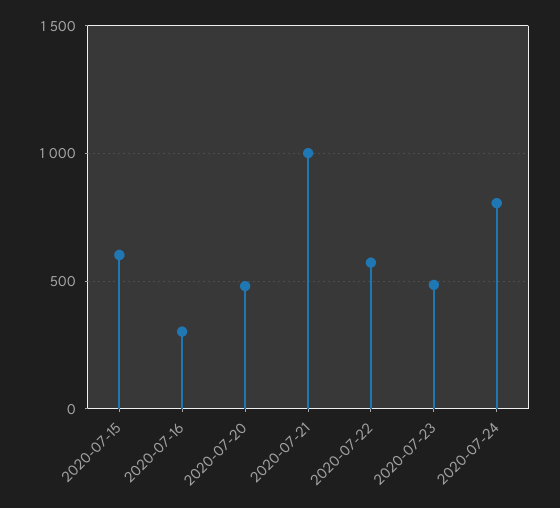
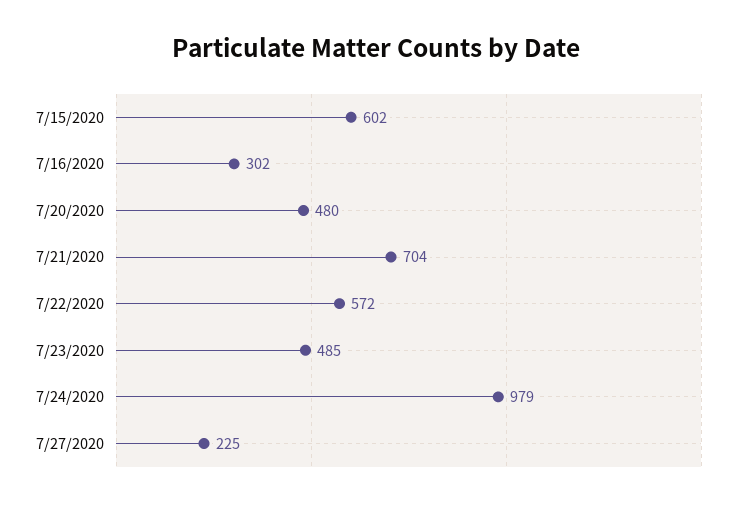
2020-07-21: 1000 -> 704
2020-07-24: 800 -> 979
7/27/2020: none -> 225

